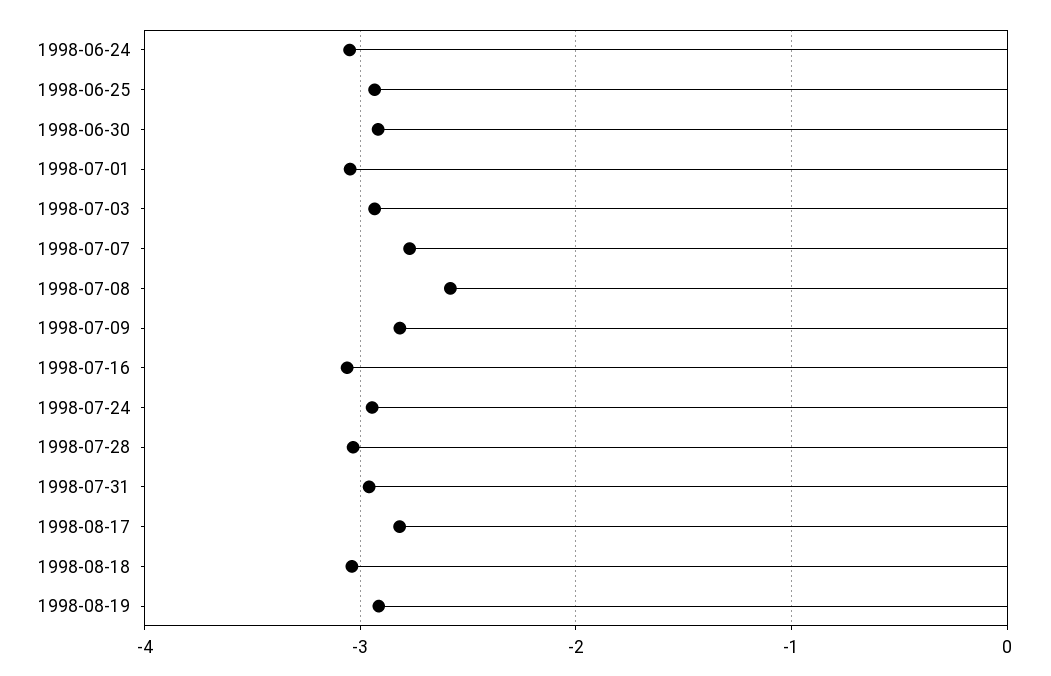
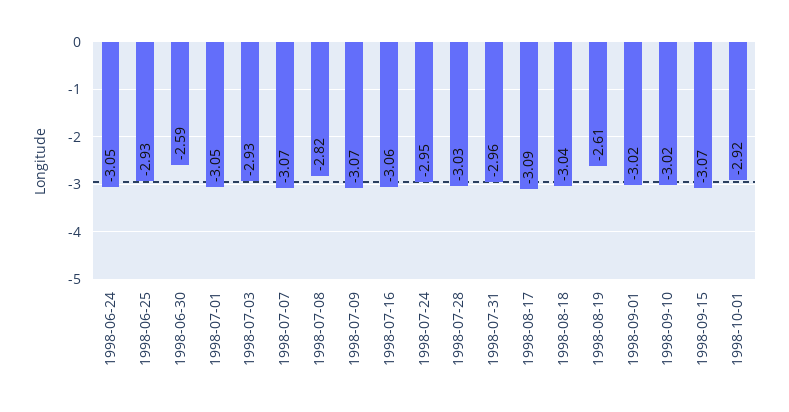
1998-06-30: -2.9 -> -2.59
1998-07-07: -2.8 -> -3.07
1998-07-08: -2.6 -> -2.82
1998-07-09: -2.8 -> -3.07
1998-08-17: -2.8 -> -3.09
1998-08-19: -2.9 -> -2.61
1998-09-01: none -> -3.02
1998-09-10: none -> -3.02
1998-09-15: none -> -3.07
1998-10-01: none -> -2.92

